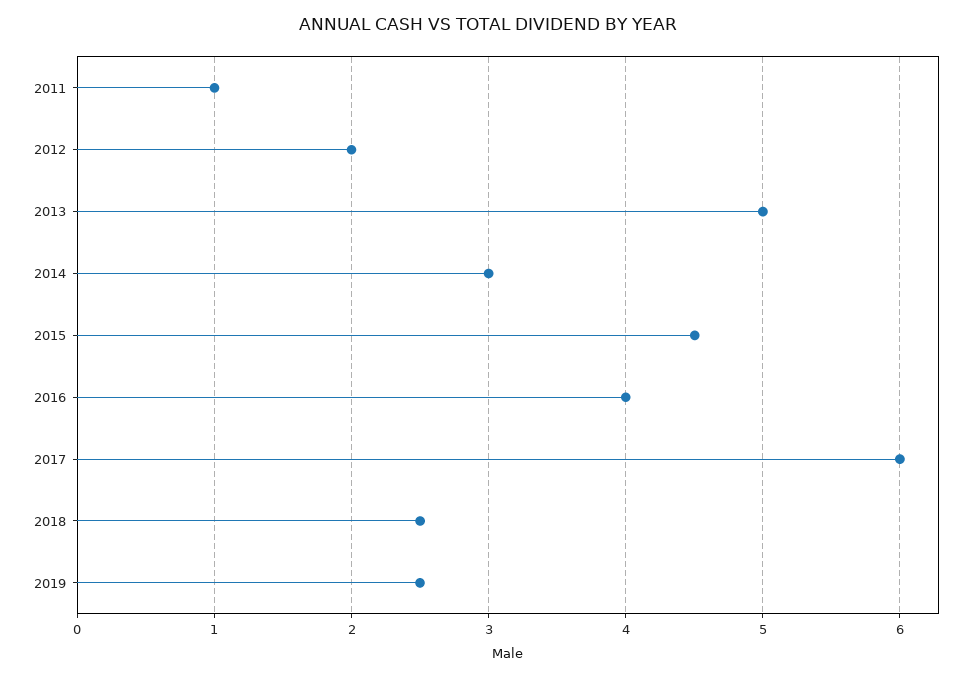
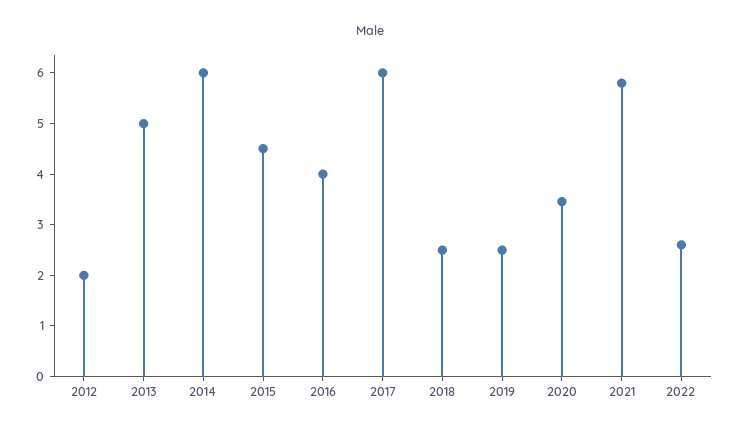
2011: 1 -> none
2014: 3 -> 6
2020: none -> 3.4
2021: none -> 5.8
2022: none -> 2.6

